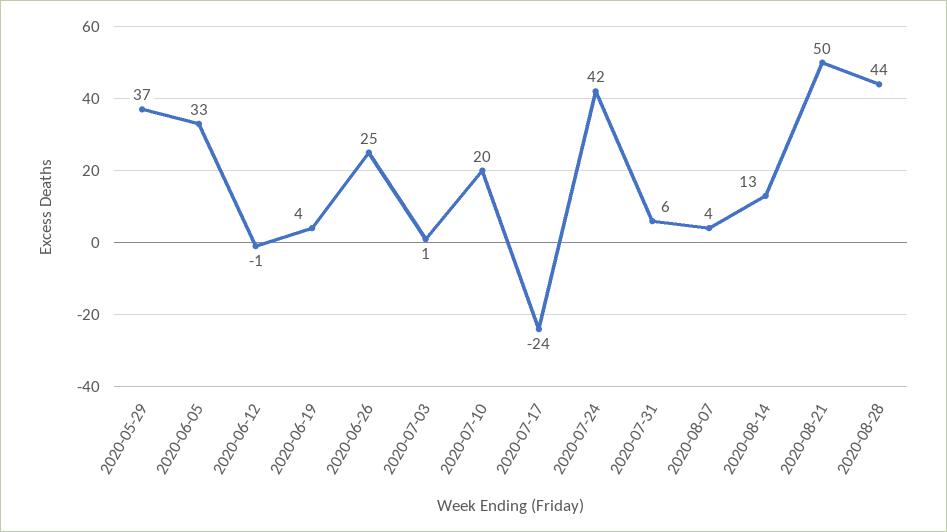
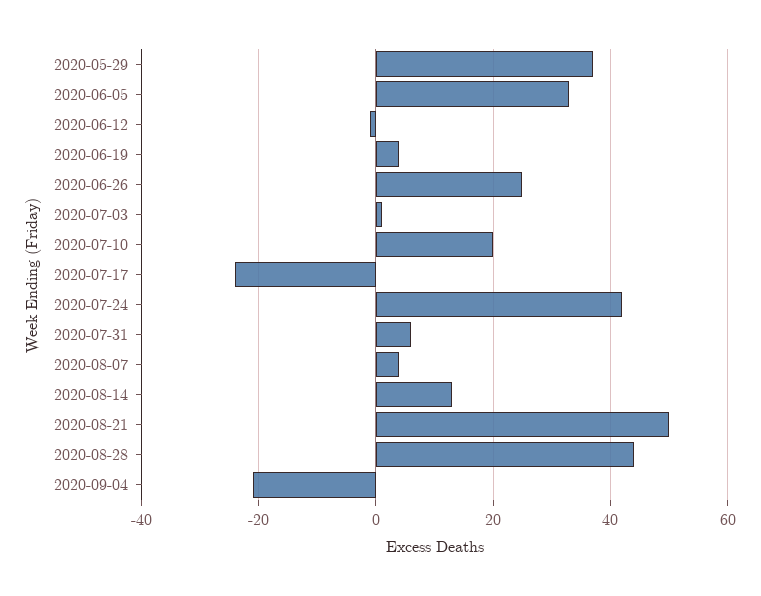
2020-09-04: none -> -20

